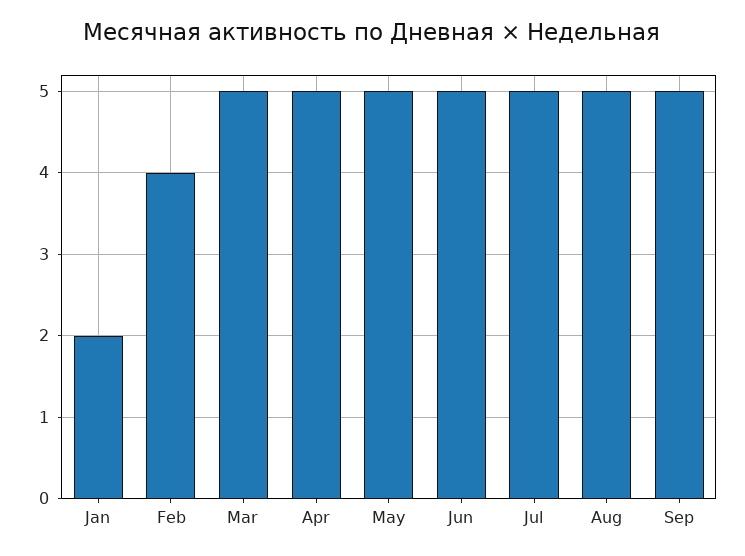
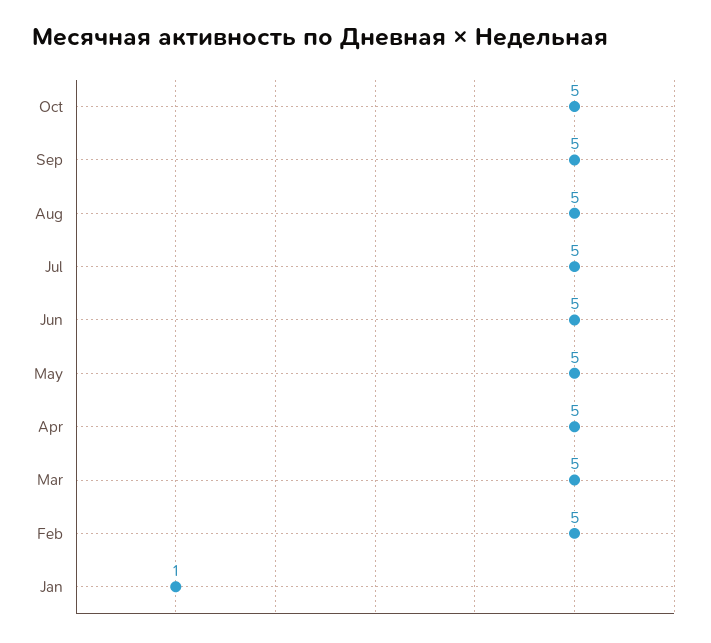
Jan: 2 -> 1
Feb: 4 -> 5
Oct: none -> 5

